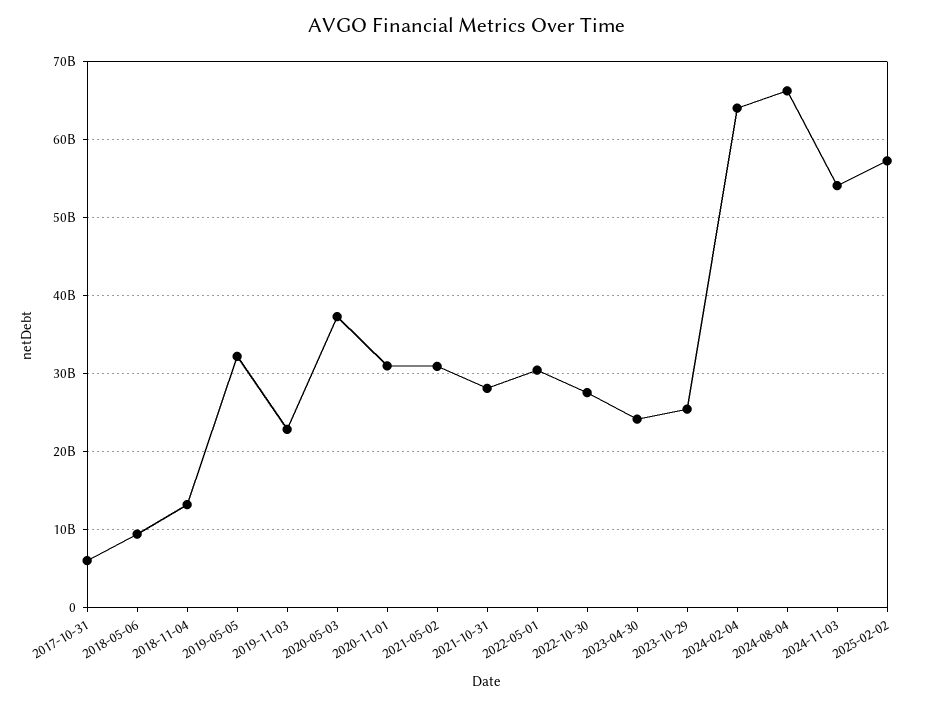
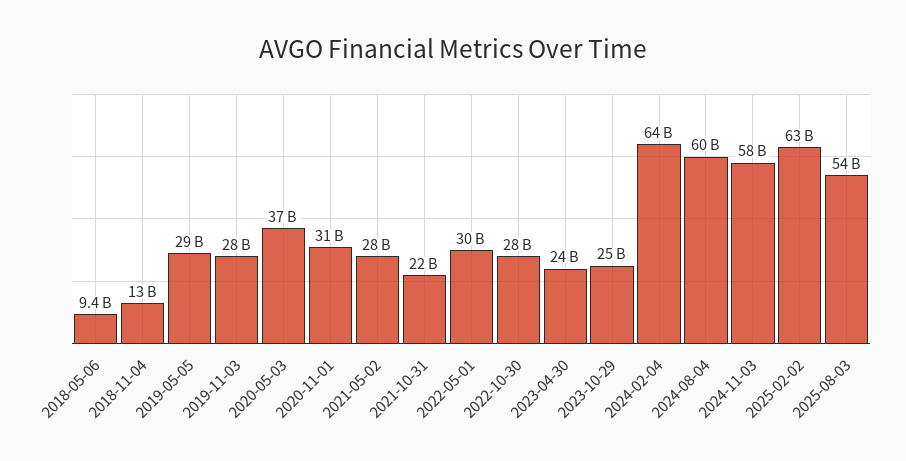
2017-10-31: 6000000000 -> none
2019-05-05: 32000000000 -> 29000000000
2019-11-03: 23000000000 -> 28000000000
2021-05-02: 31000000000 -> 28000000000
2021-10-31: 28000000000 -> 22000000000
2024-08-04: 66000000000 -> 60000000000
2024-11-03: 54000000000 -> 58000000000
2025-02-02: 57000000000 -> 63000000000
2025-08-03: none -> 54000000000

